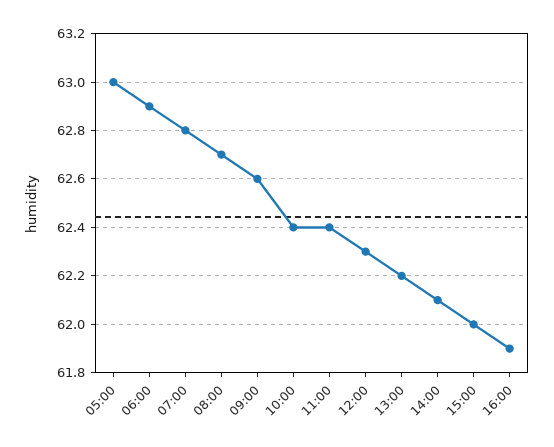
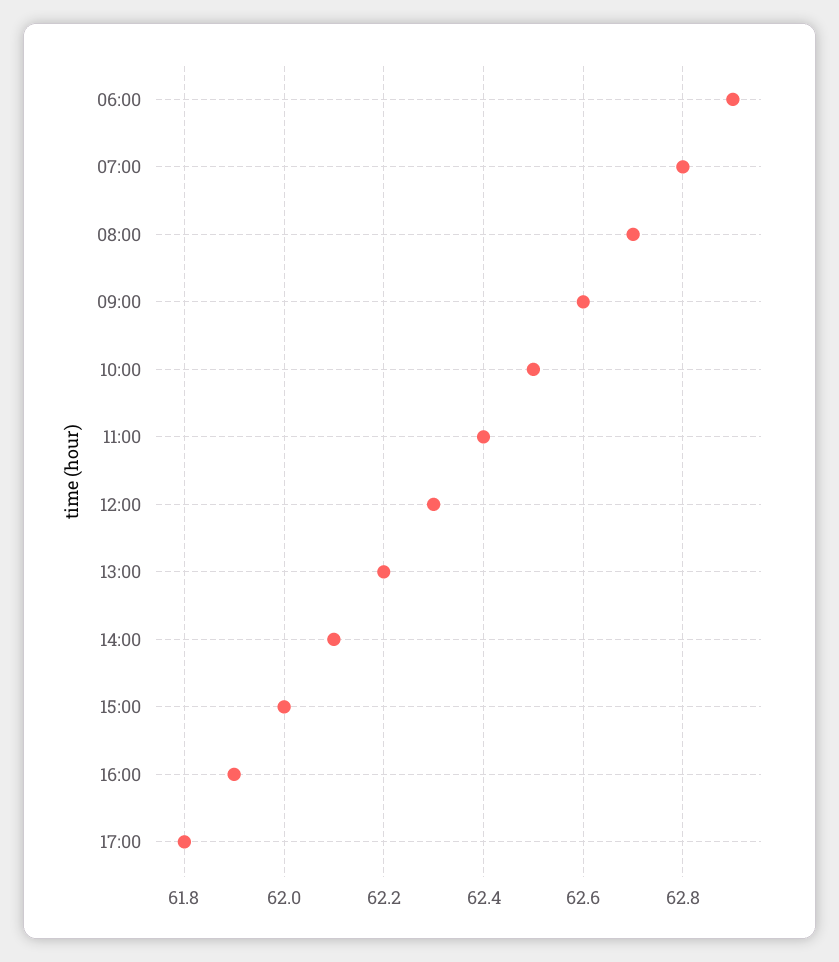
05:00: 63 -> none
10:00: 62.4 -> 62.5
17:00: none -> 61.8

